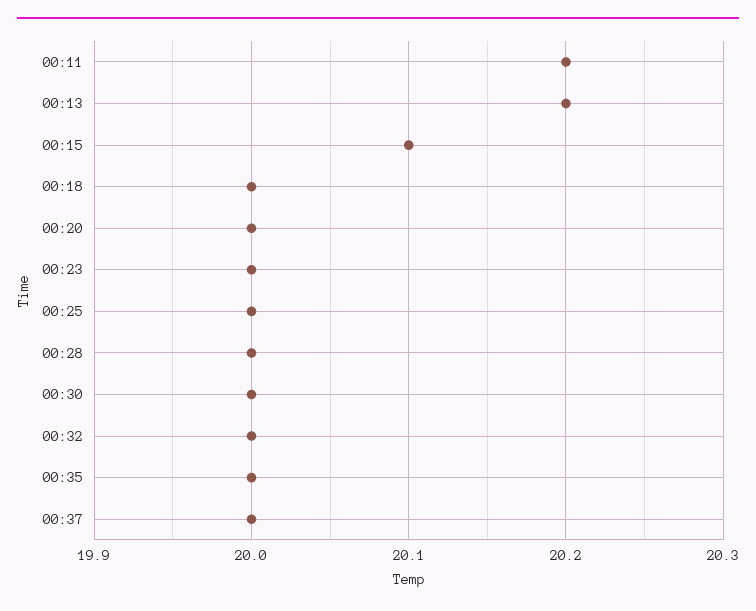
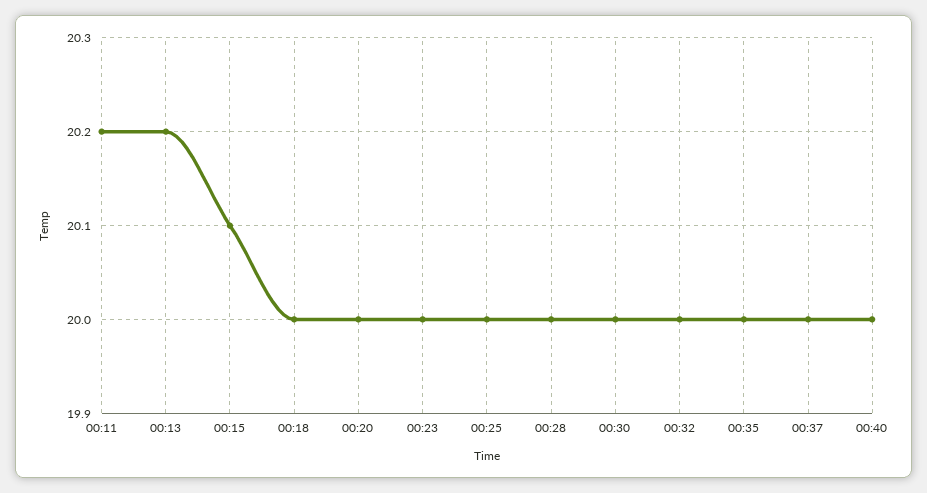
00:40: none -> 20

